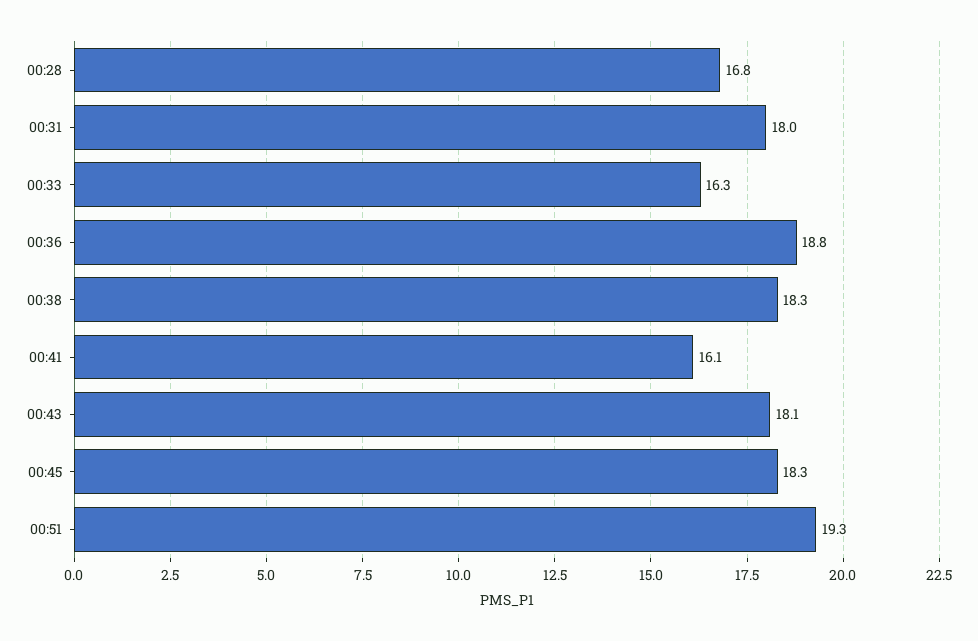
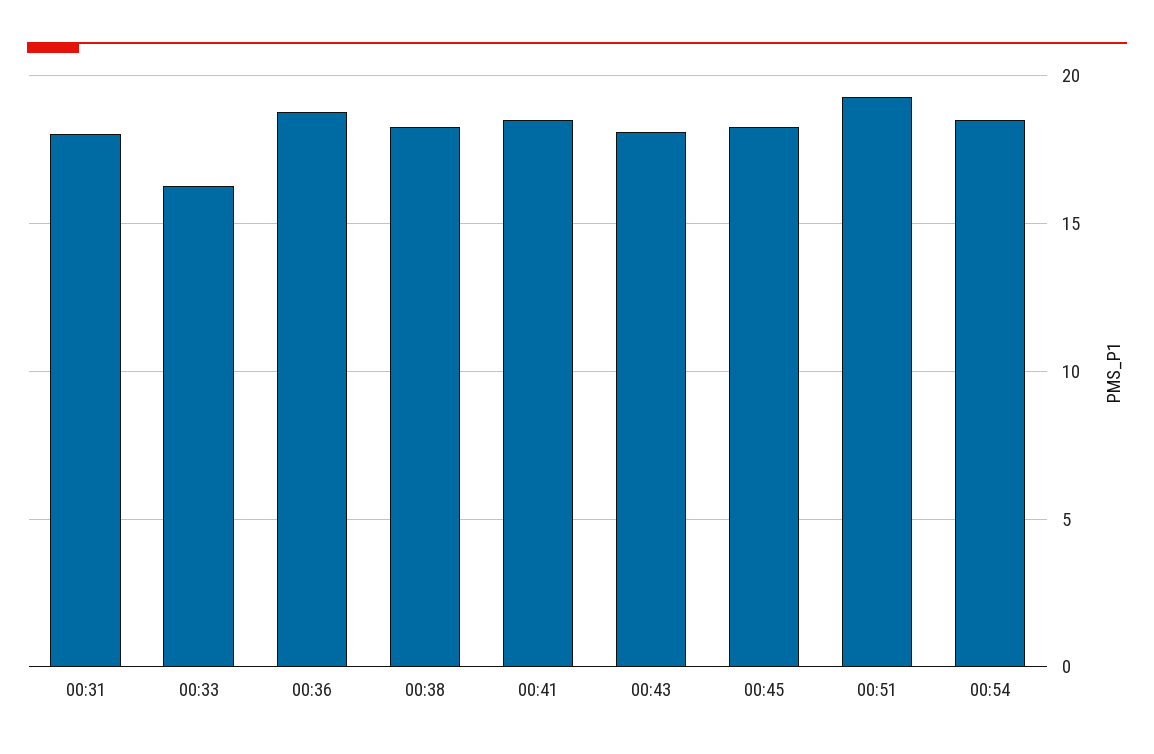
00:28: 16.8 -> none
00:41: 16.1 -> 18.5
00:54: none -> 18.5

